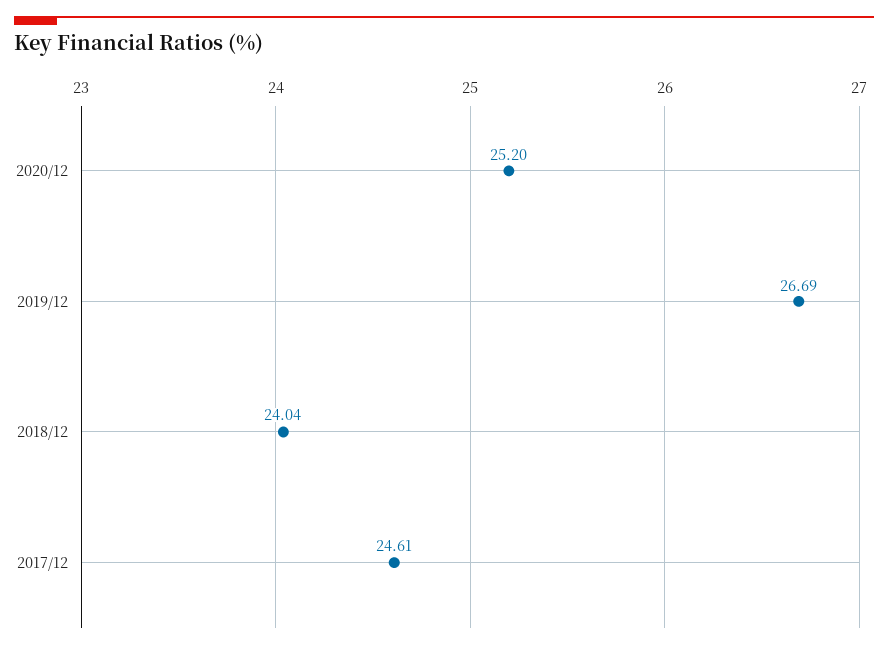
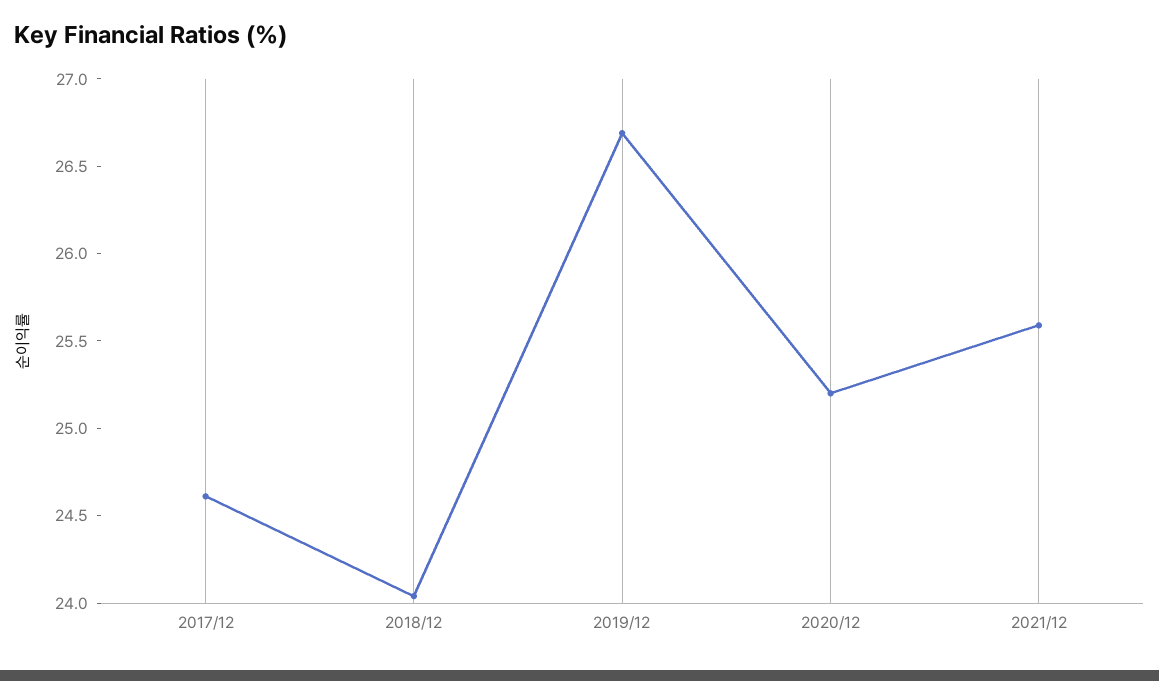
2021/12: none -> 25.6

